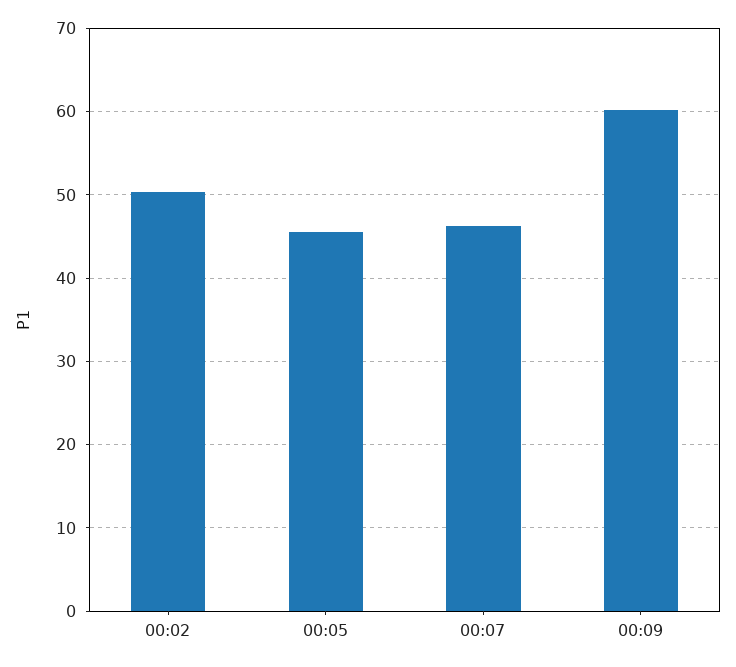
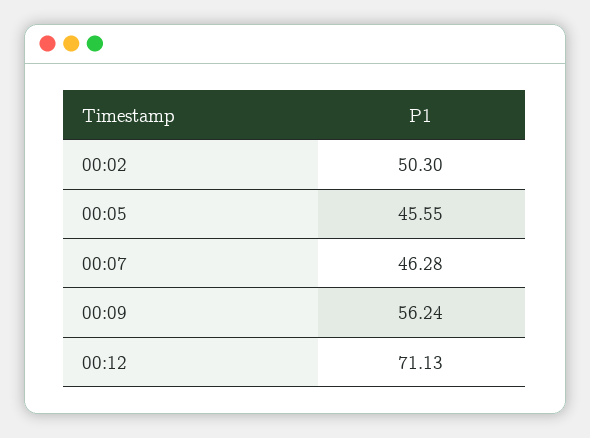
00:09: 60 -> 56.24
00:12: none -> 71.13

